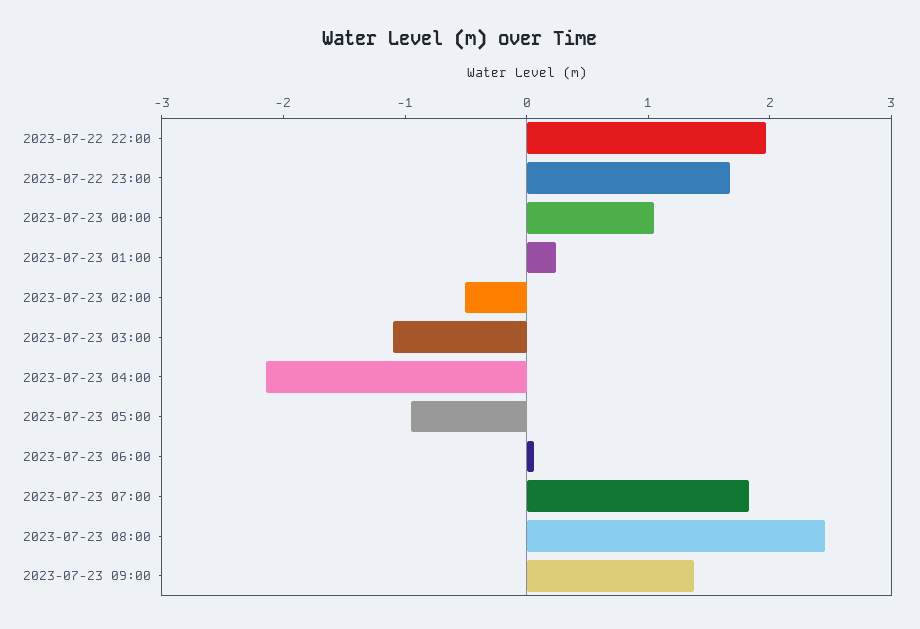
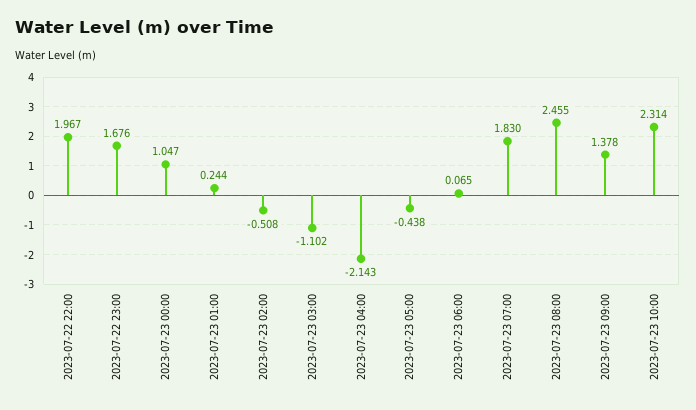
2023-07-23 05:00: -1 -> -0.438
2023-07-23 10:00: none -> 2.314

